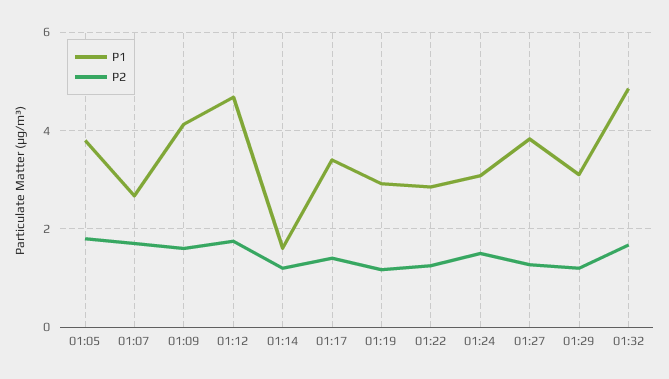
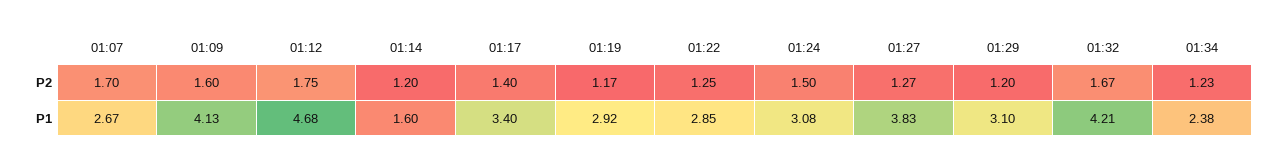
P1, 01:05: 3.8 -> none
P2, 01:05: 1.8 -> none
P1, 01:32: 4.8 -> 4.21
P2, 01:34: none -> 1.23
P1, 01:34: none -> 2.38

